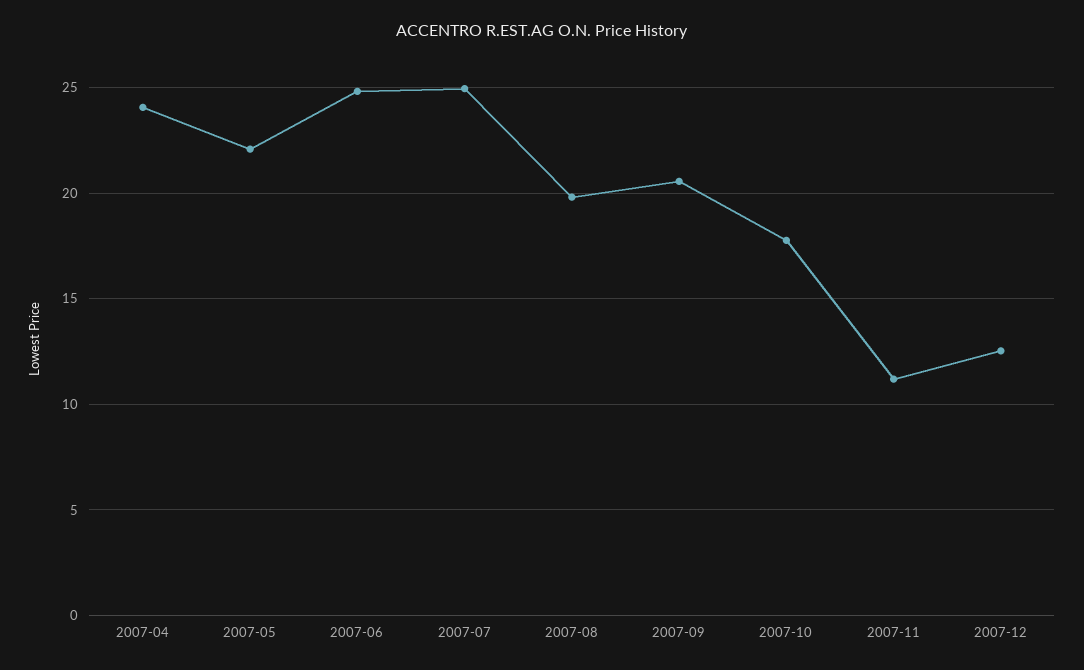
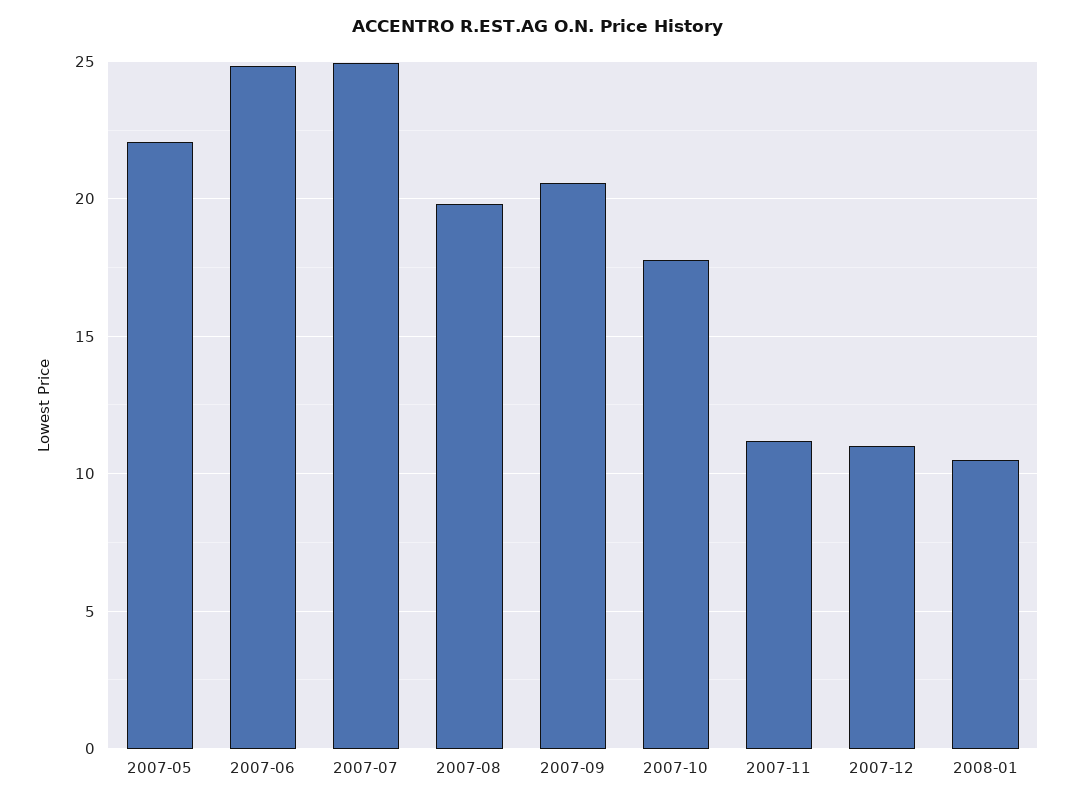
2007-04: 24 -> none
2007-12: 12.5 -> 11
2008-01: none -> 10.5

